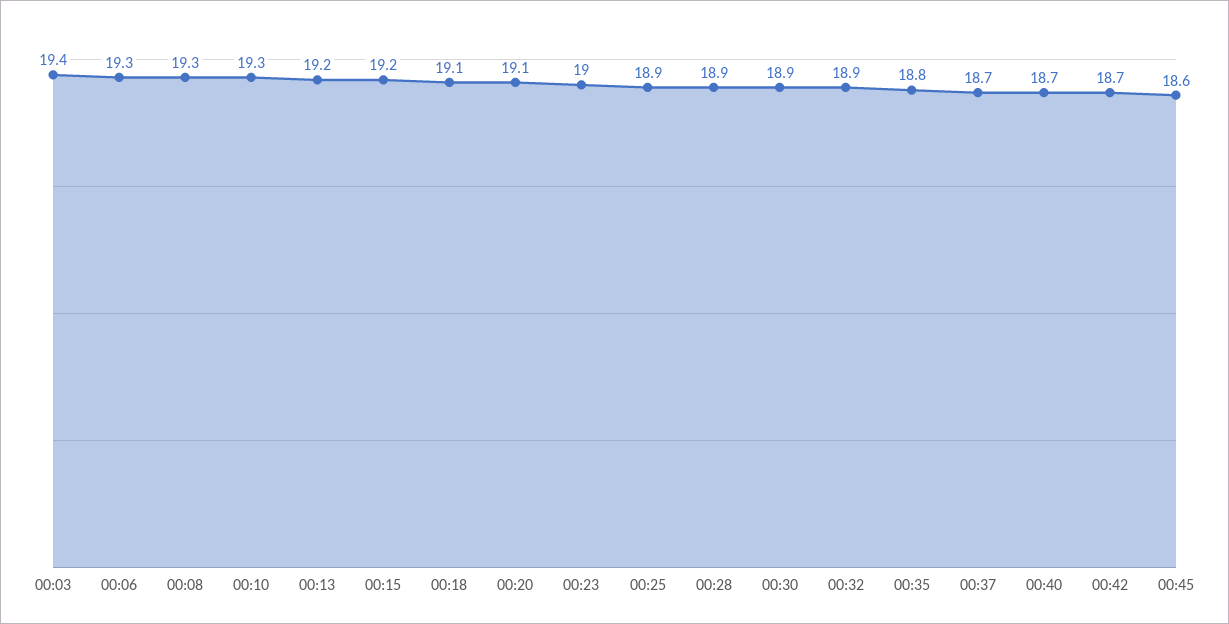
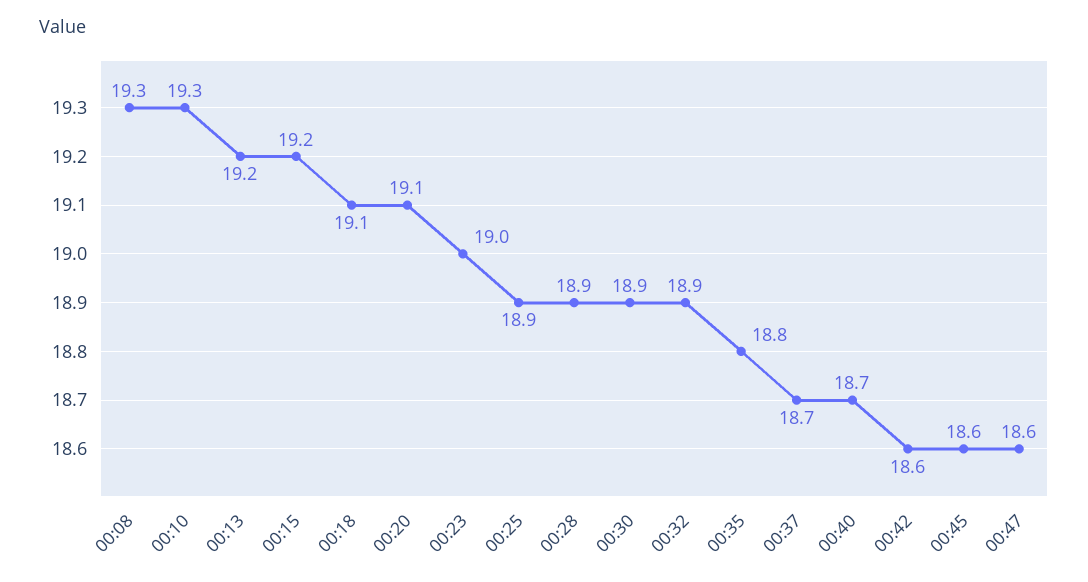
00:03: 19.4 -> none
00:06: 19.3 -> none
00:42: 18.7 -> 18.6
00:47: none -> 18.6

